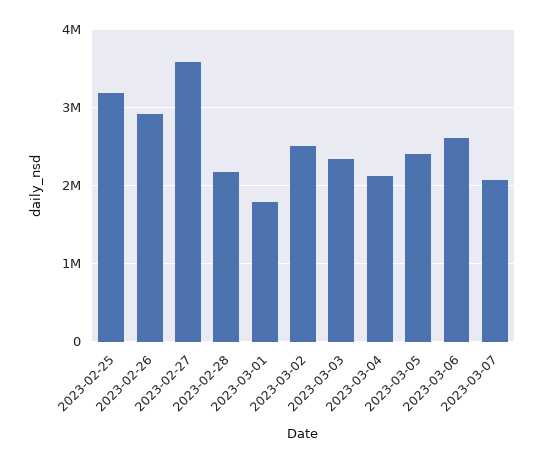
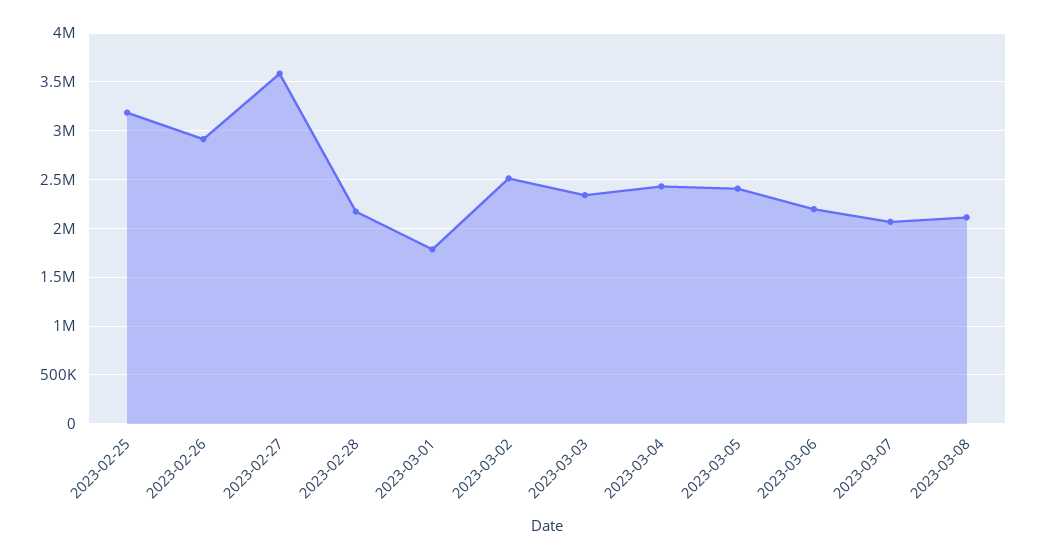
2023-03-04: 2100000 -> 2400000
2023-03-06: 2600000 -> 2200000
2023-03-08: none -> 2100000

